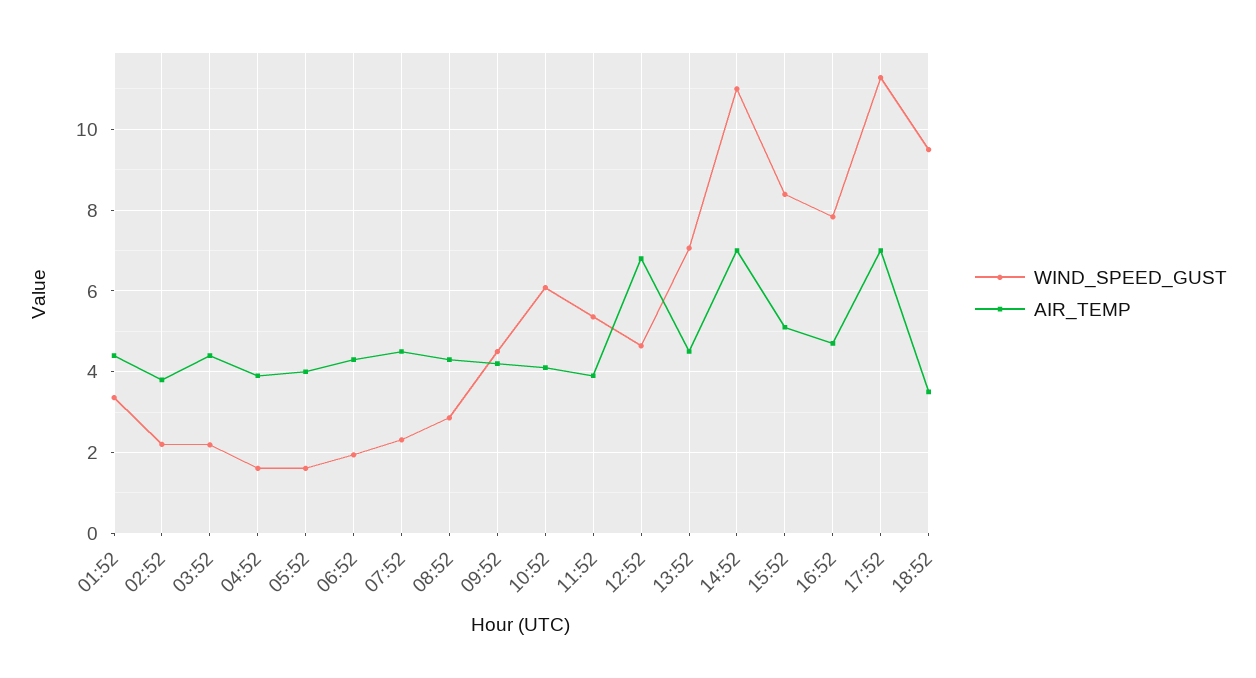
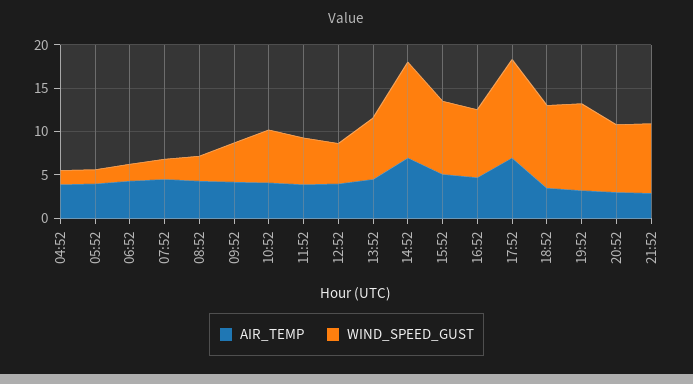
WIND_SPEED_GUST, 01:52: 3.4 -> none
AIR_TEMP, 01:52: 4.4 -> none
WIND_SPEED_GUST, 02:52: 2.2 -> none
AIR_TEMP, 02:52: 3.8 -> none
WIND_SPEED_GUST, 03:52: 2.2 -> none
AIR_TEMP, 03:52: 4.4 -> none
AIR_TEMP, 12:52: 6.8 -> 4
AIR_TEMP, 19:52: none -> 3
WIND_SPEED_GUST, 19:52: none -> 10
AIR_TEMP, 20:52: none -> 3
WIND_SPEED_GUST, 20:52: none -> 8
AIR_TEMP, 21:52: none -> 3
WIND_SPEED_GUST, 21:52: none -> 8

